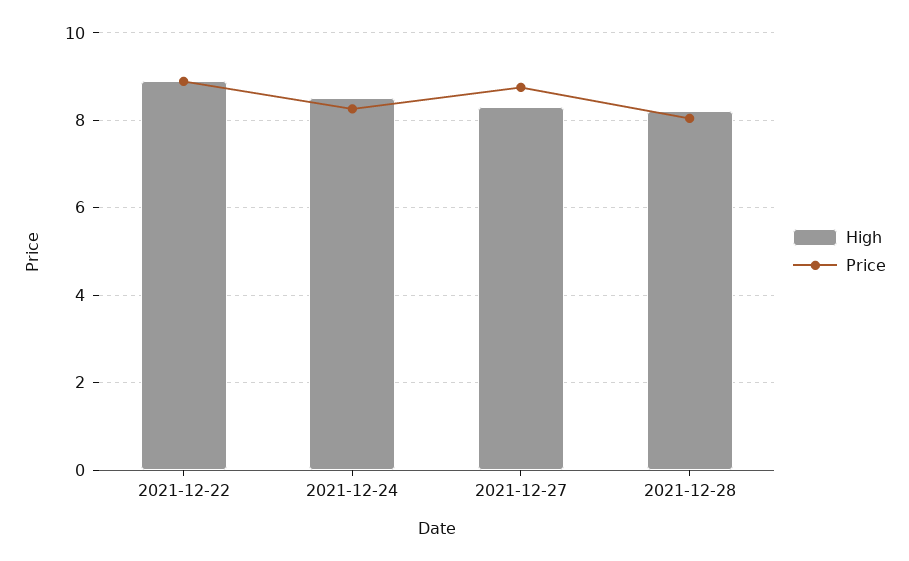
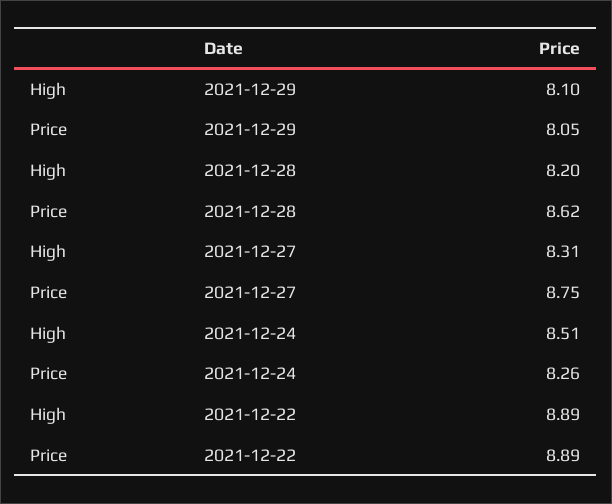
Price, 2021-12-28: 8 -> 8.62
High, 2021-12-29: none -> 8.1
Price, 2021-12-29: none -> 8.05

